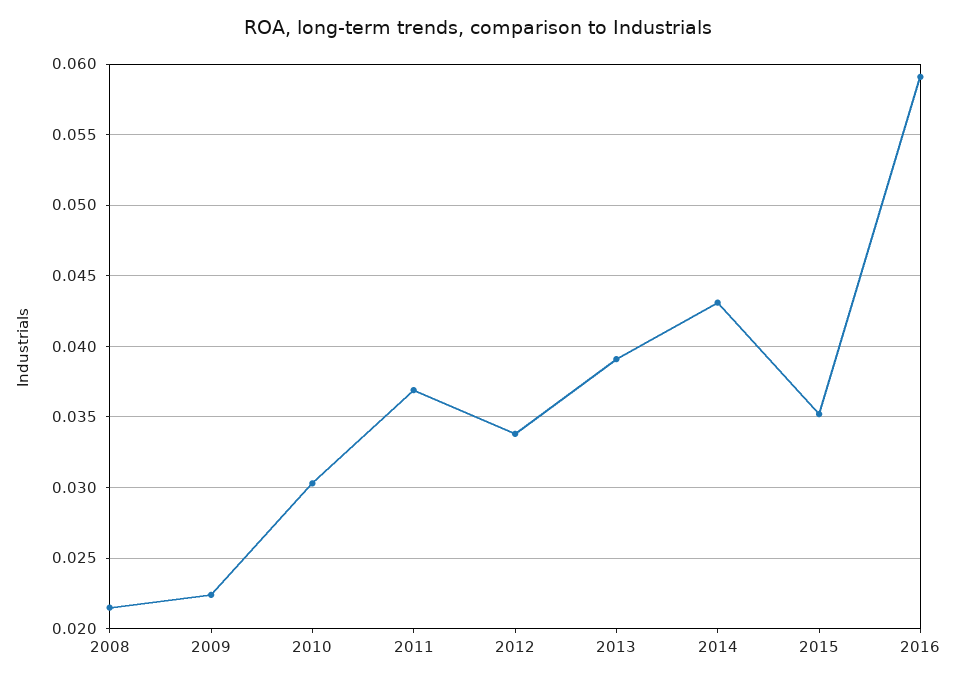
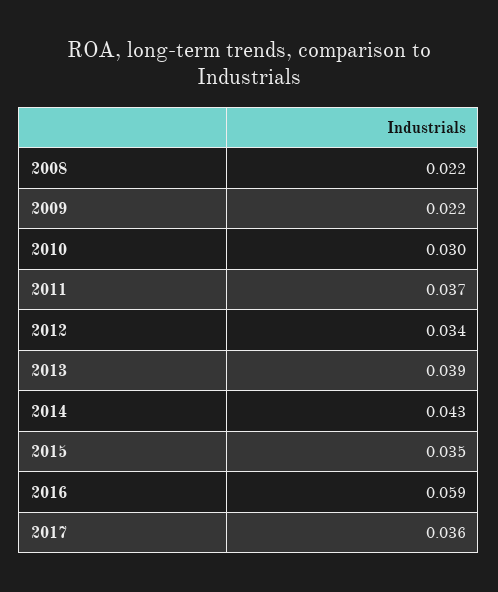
2017: none -> 0.036

